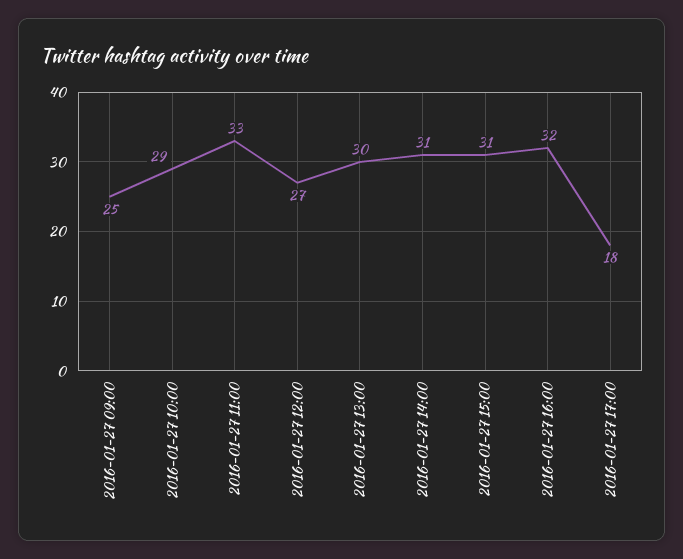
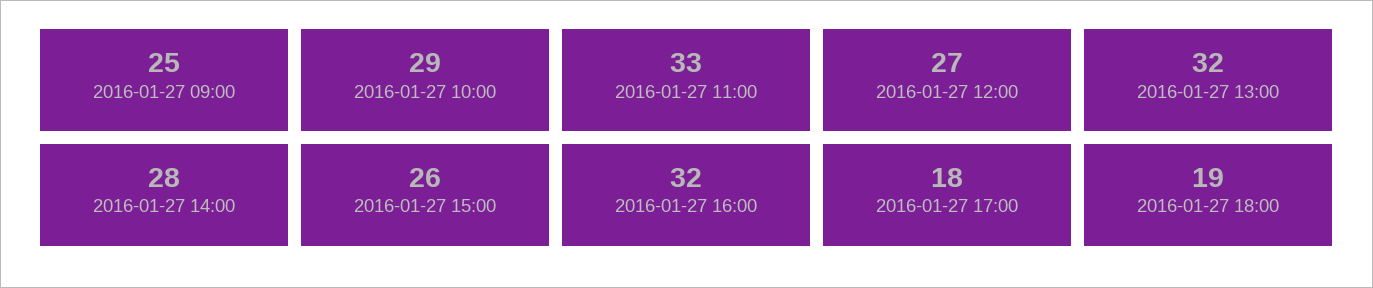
2016-01-27 13:00: 30 -> 32
2016-01-27 14:00: 31 -> 28
2016-01-27 15:00: 31 -> 26
2016-01-27 18:00: none -> 19

